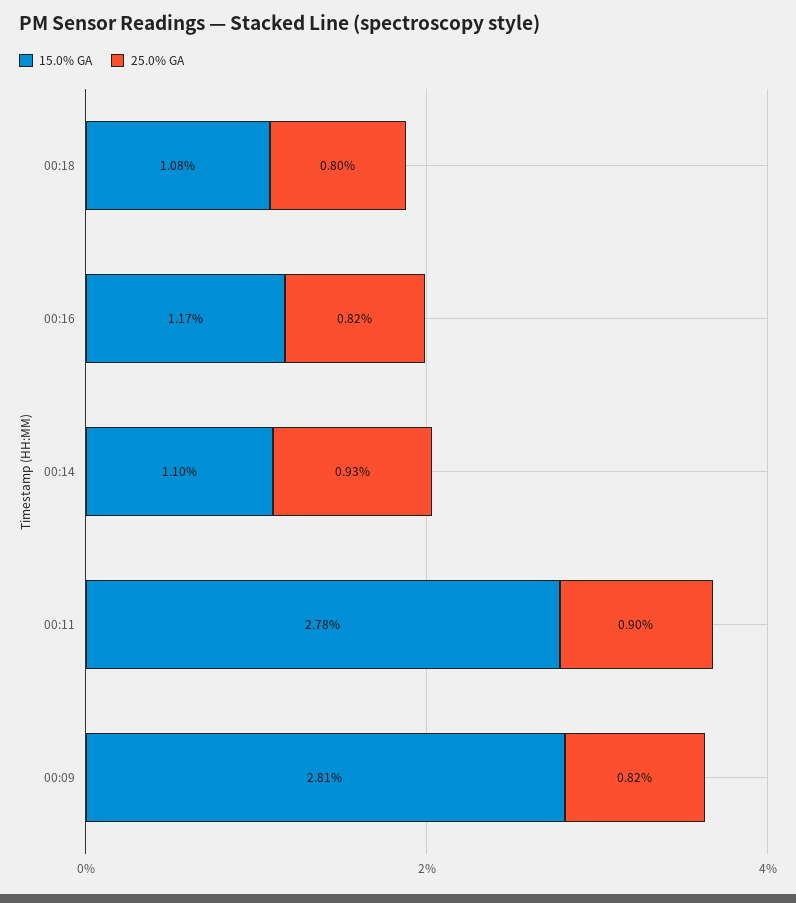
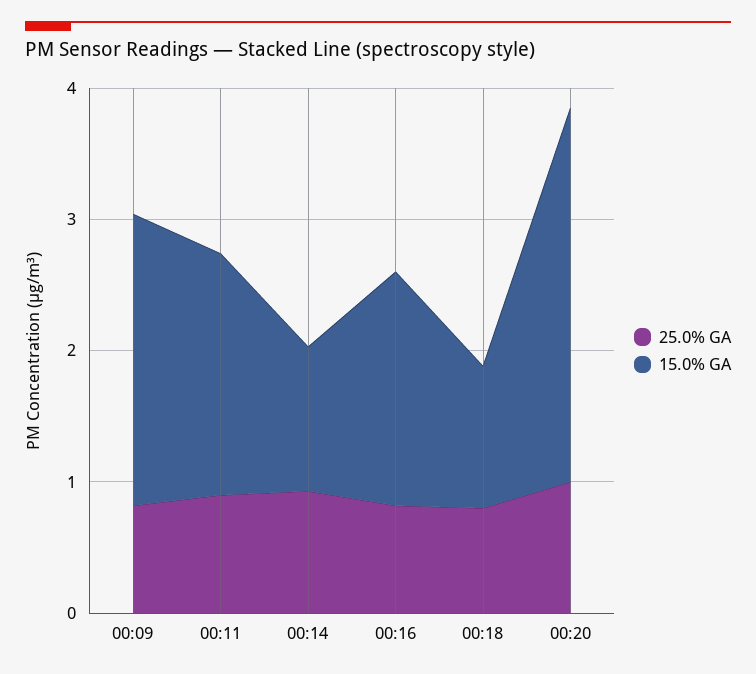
15.0% GA, 00:16: 1.17 -> 1.8
15.0% GA, 00:11: 2.78 -> 1.8
15.0% GA, 00:09: 2.81 -> 2.2
25.0% GA, 00:20: none -> 1
15.0% GA, 00:20: none -> 2.8

